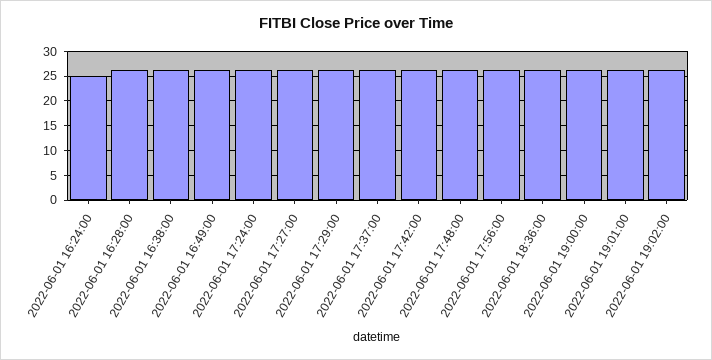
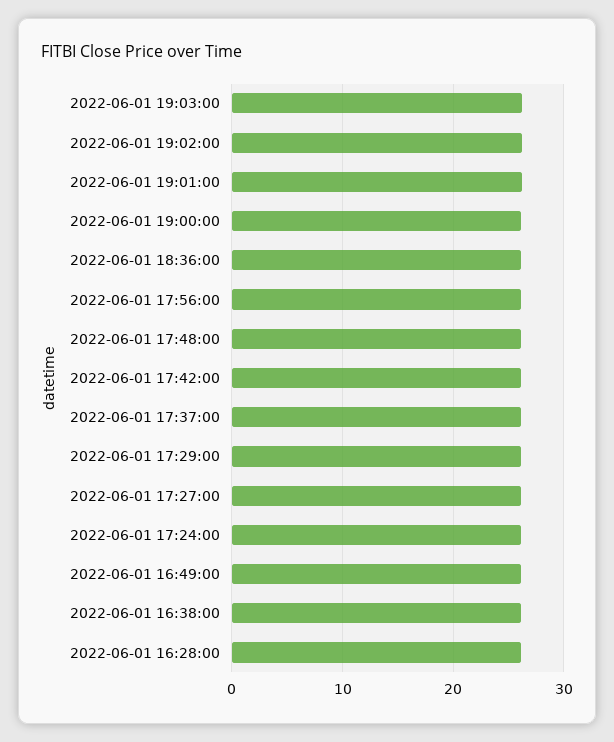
2022-06-01 16:24:00: 25 -> none
2022-06-01 19:03:00: none -> 26

